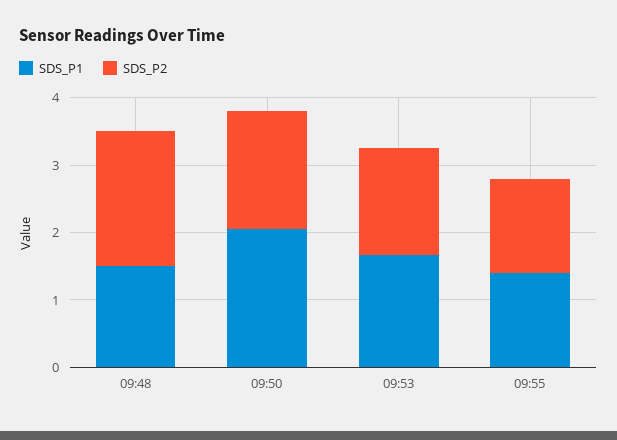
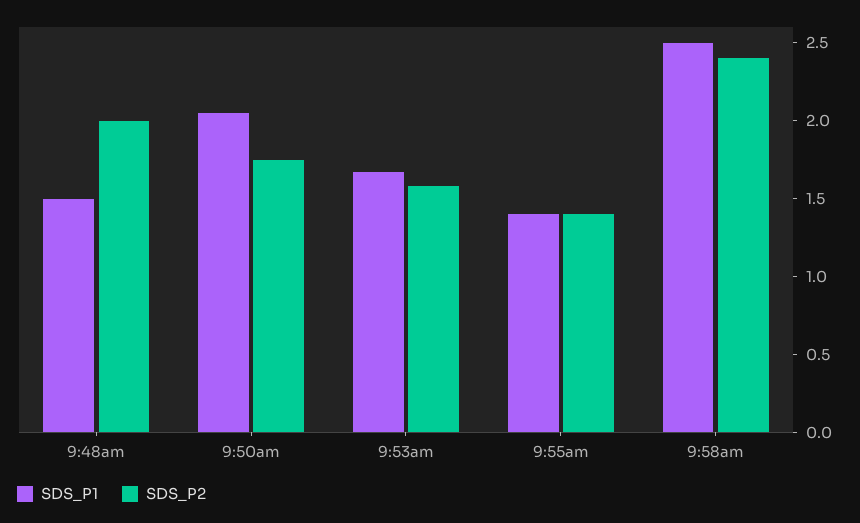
SDS_P1, 9:58am: none -> 2.5
SDS_P2, 9:58am: none -> 2.4

